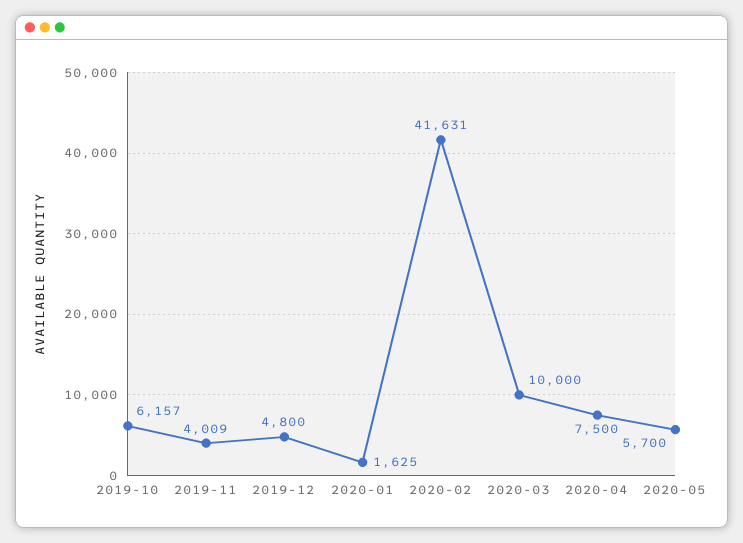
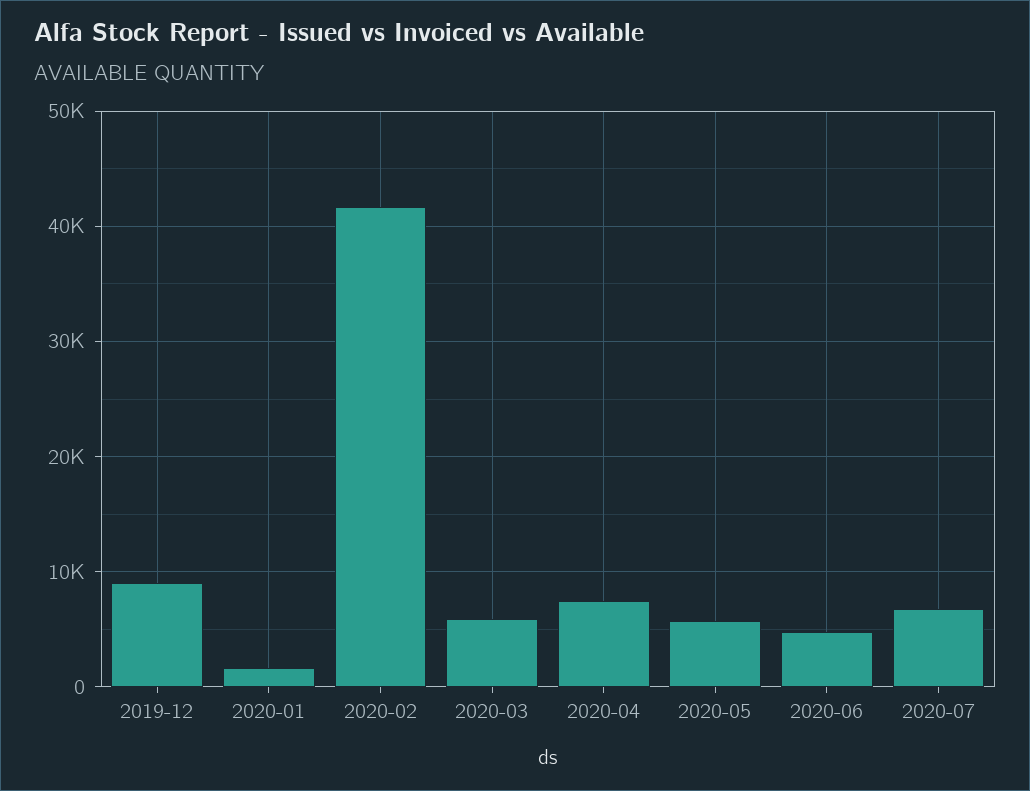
2019-10: 6157 -> none
2019-11: 4009 -> none
2019-12: 4800 -> 9000
2020-03: 10000 -> 6000
2020-06: none -> 5000
2020-07: none -> 7000

